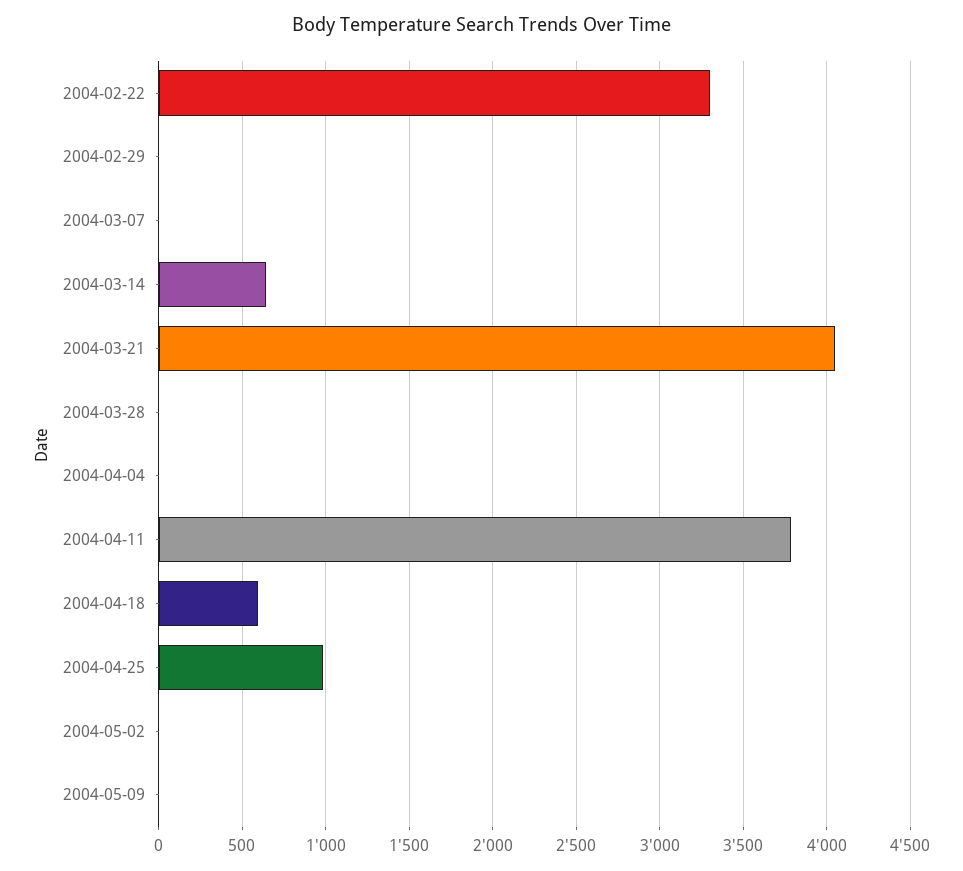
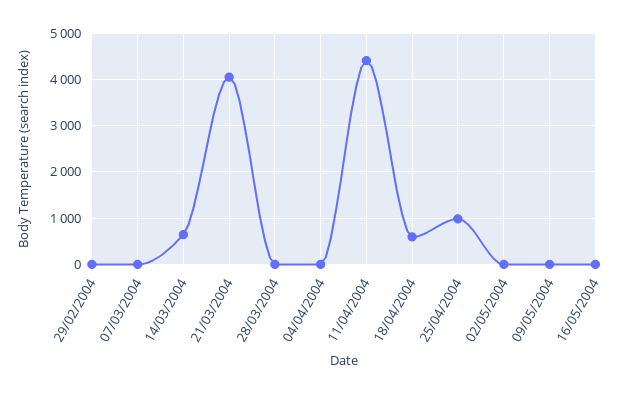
2004-02-22: 3300 -> none
2004-04-11: 3800 -> 4400
16/05/2004: none -> 0

